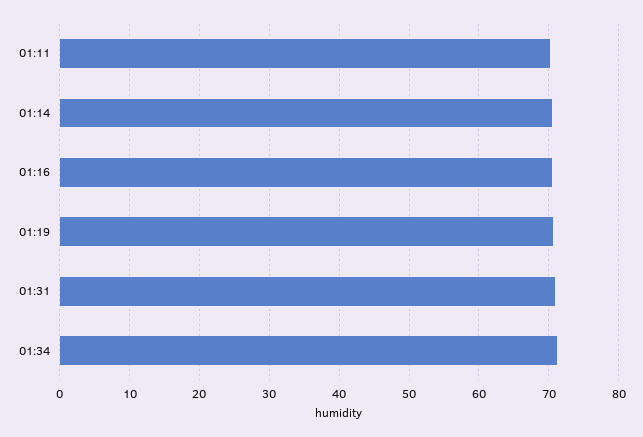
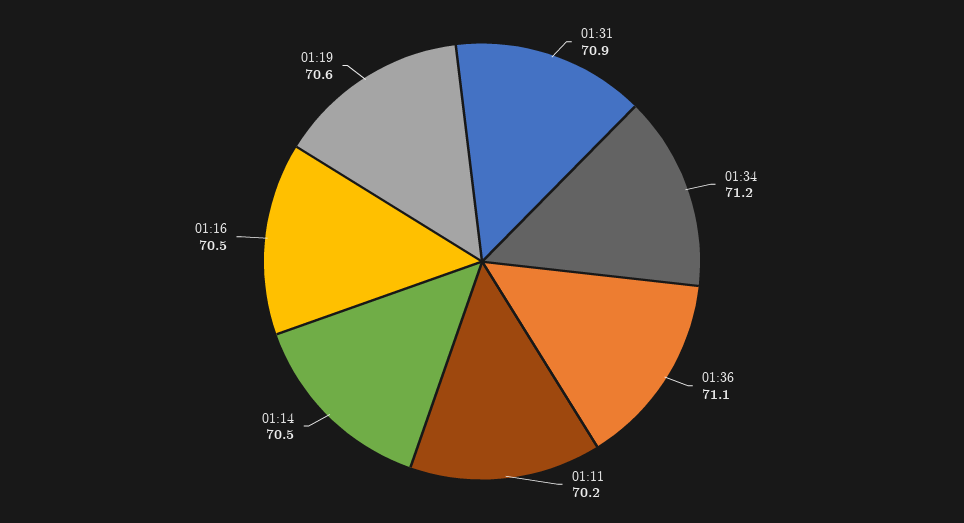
01:36: none -> 71.1

